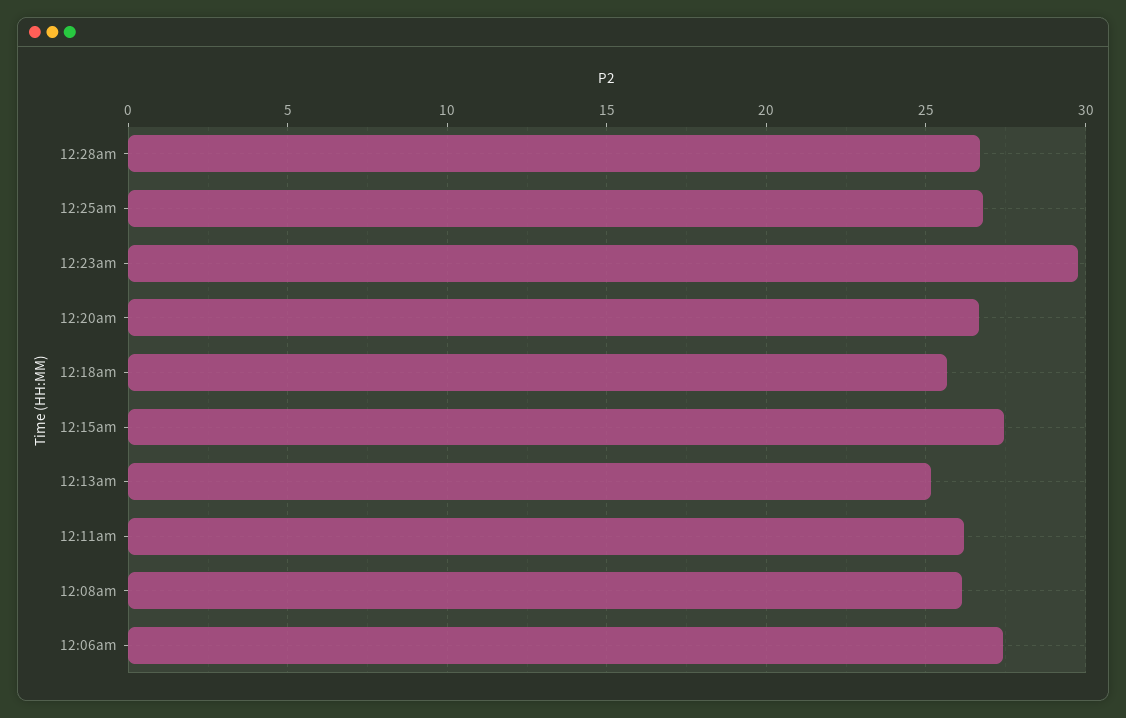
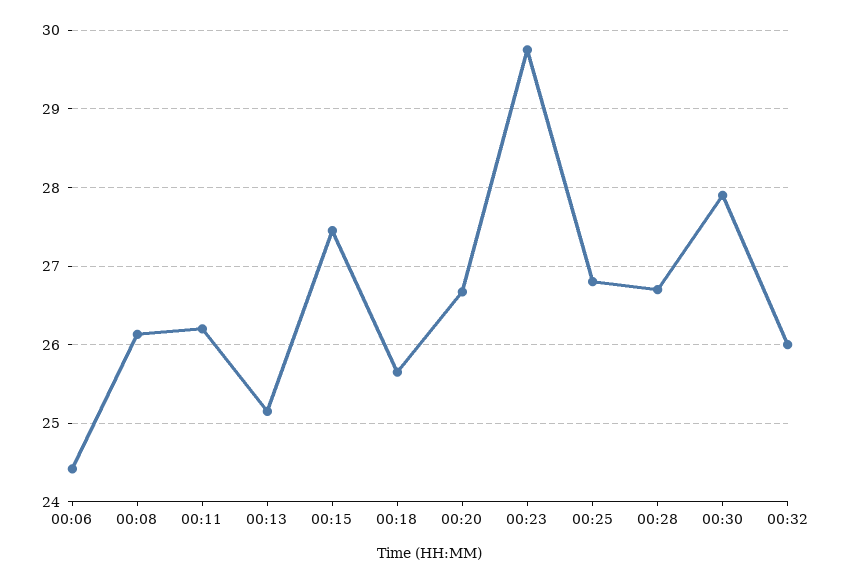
12:06am: 27.5 -> 24.4
00:30: none -> 27.9
00:32: none -> 26

